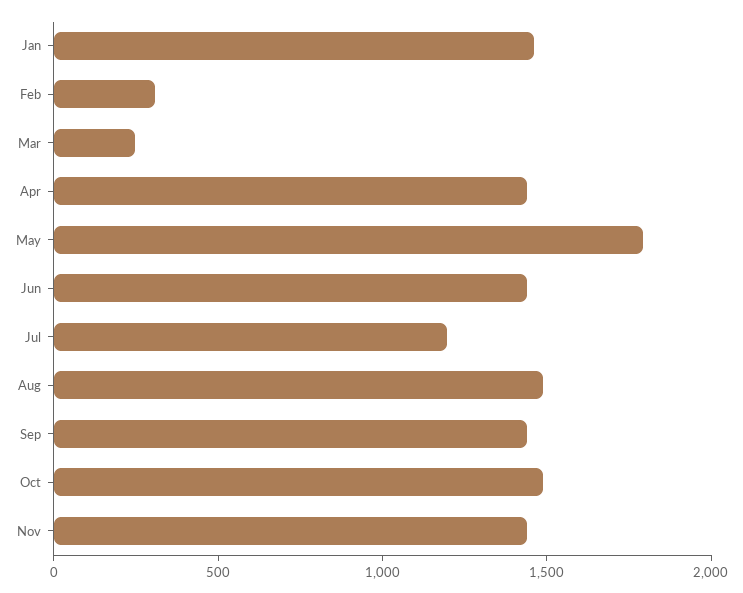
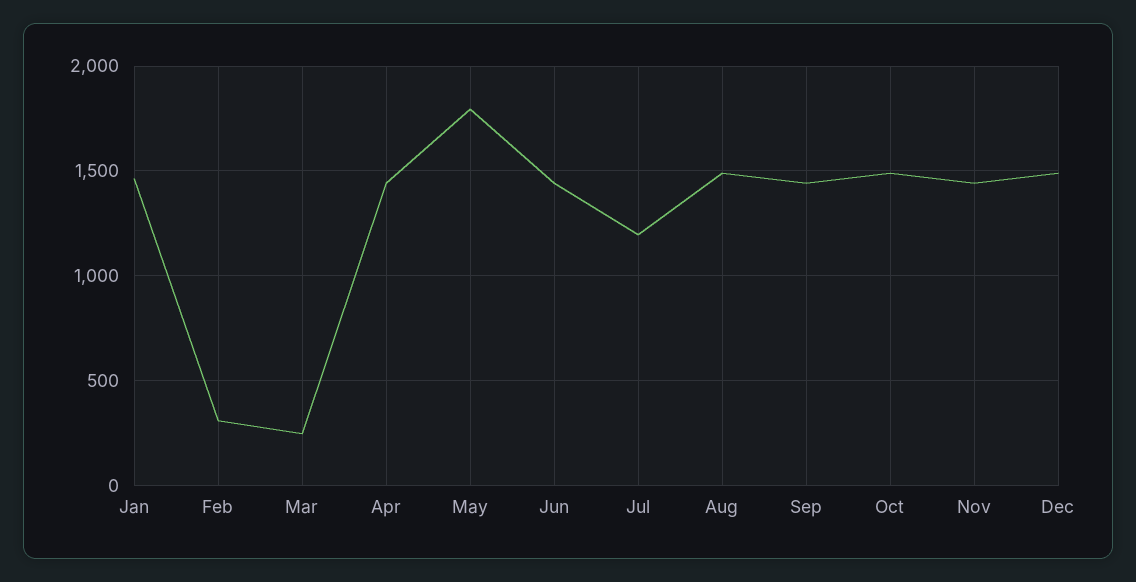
Dec: none -> 1500

